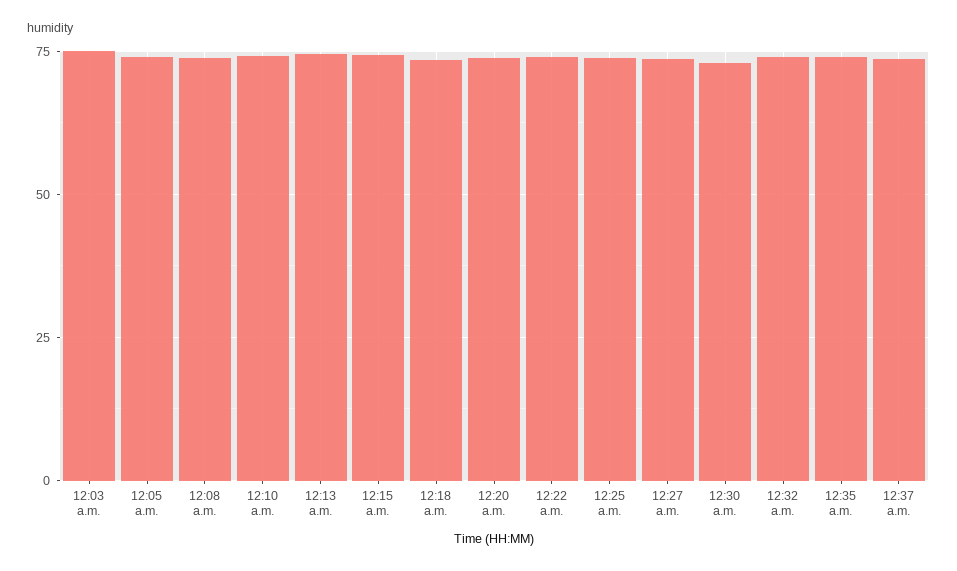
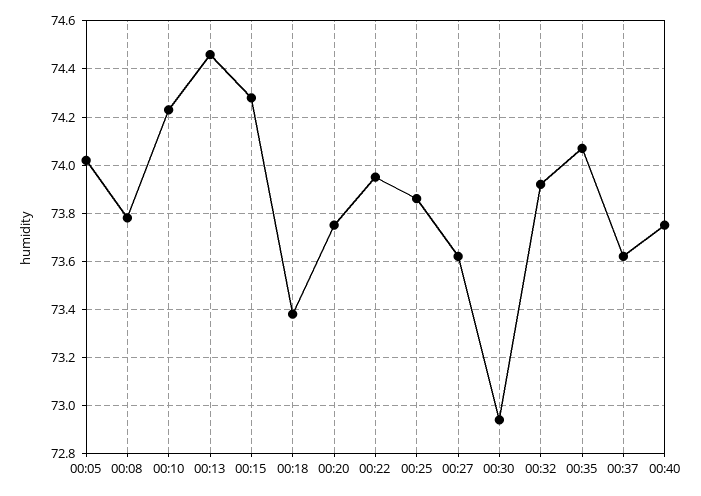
12:03 a.m.: 75 -> none
00:40: none -> 73.75

